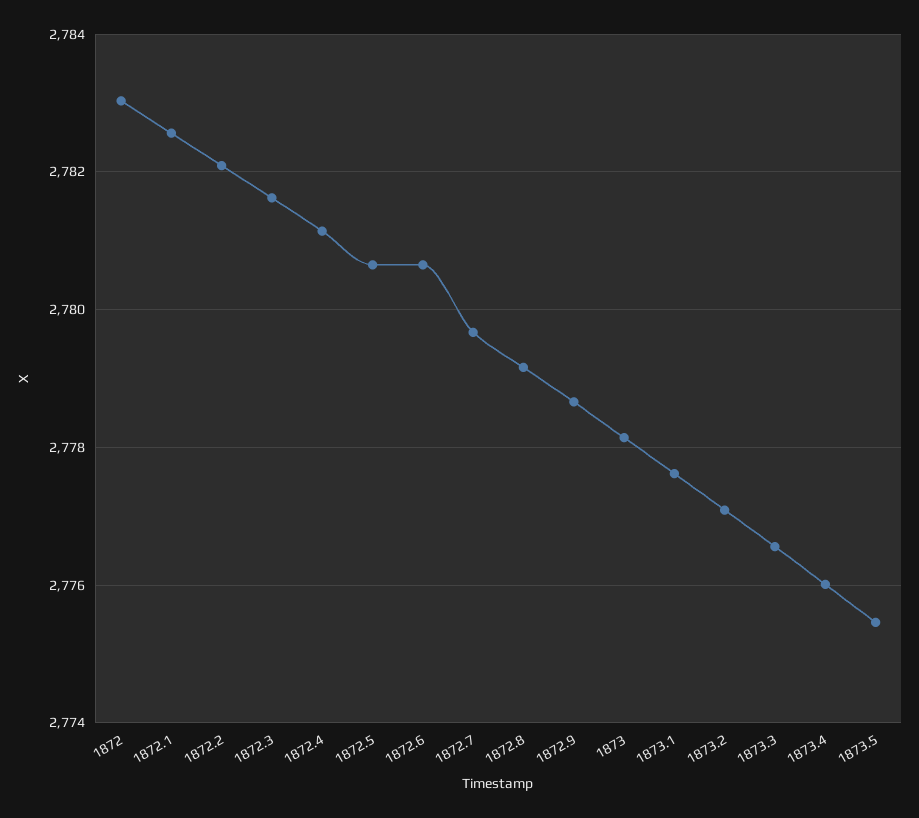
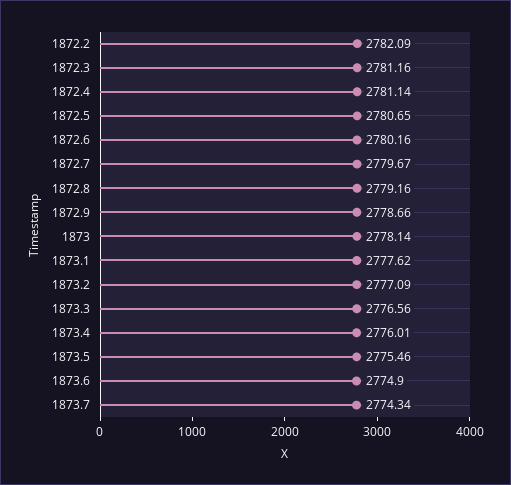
1872: 2783 -> none
1872.1: 2782.6 -> none
1872.3: 2781.6 -> 2781.16
1872.6: 2780.6 -> 2780.16
1873.6: none -> 2774.9
1873.7: none -> 2774.34

